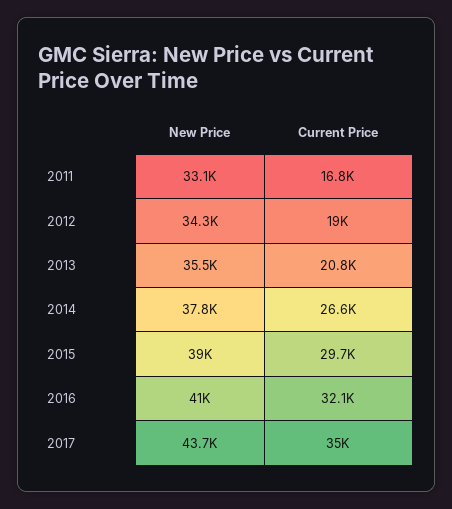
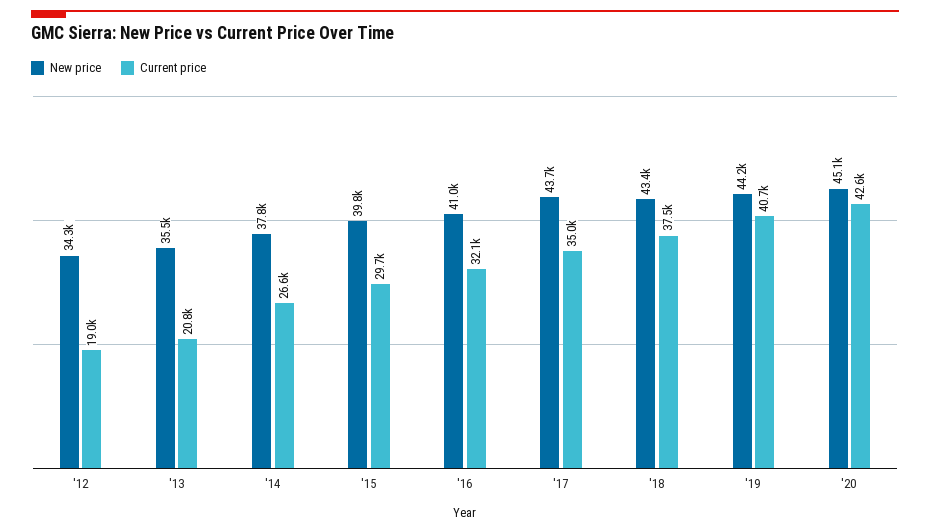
New Price, 2011: 33100 -> none
Current Price, 2011: 16800 -> none
New Price, 2015: 39000 -> 39800
New Price, '18: none -> 43400
Current Price, '18: none -> 37500
New Price, '19: none -> 44200
Current Price, '19: none -> 40700
New Price, '20: none -> 45100
Current Price, '20: none -> 42600

